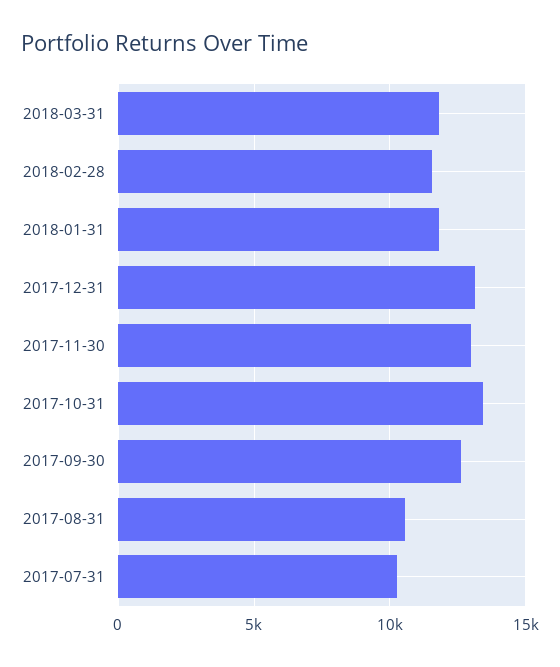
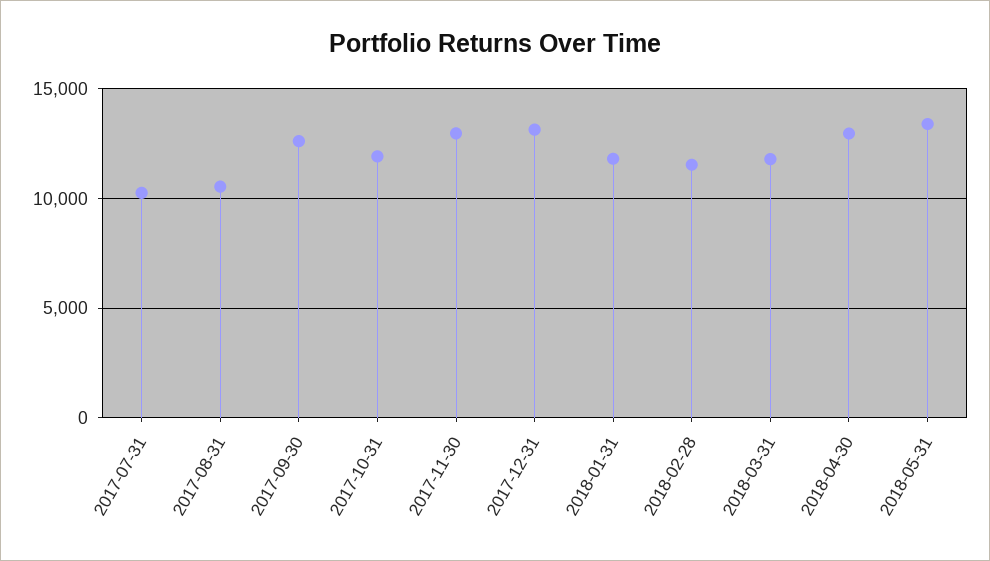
2017-10-31: 13500 -> 12000
2018-04-30: none -> 13000
2018-05-31: none -> 13500

